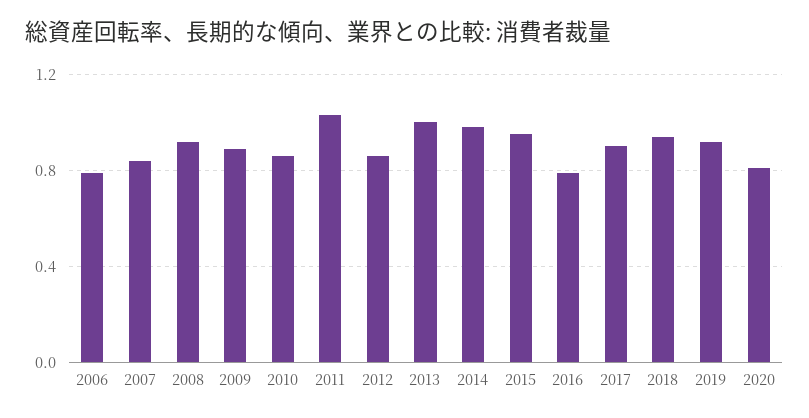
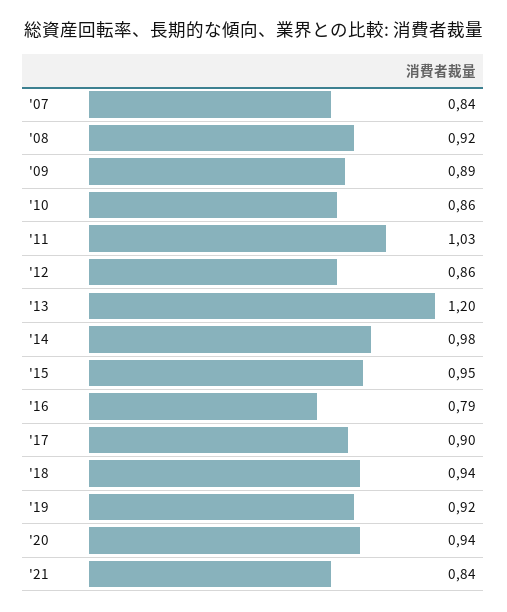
2006: 0.8 -> none
2013: 1 -> 1.2
2020: 0.8 -> 0.94
'21: none -> 0.84

